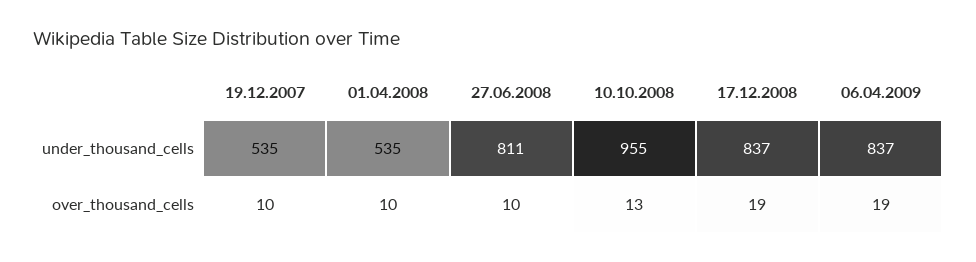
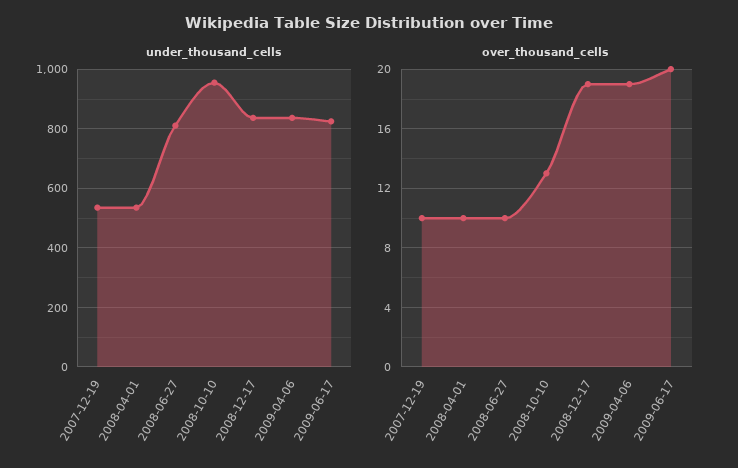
under_thousand_cells, 2009-06-17: none -> 825
over_thousand_cells, 2009-06-17: none -> 20

